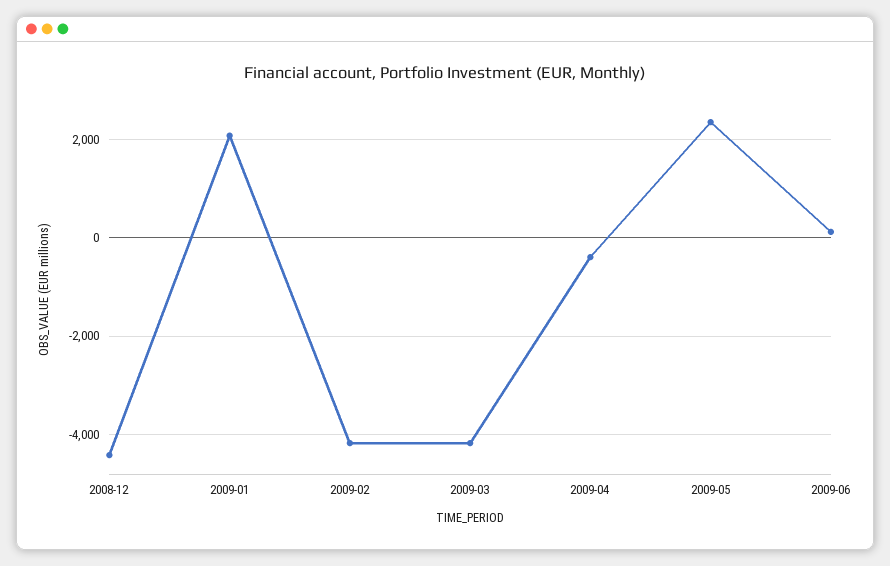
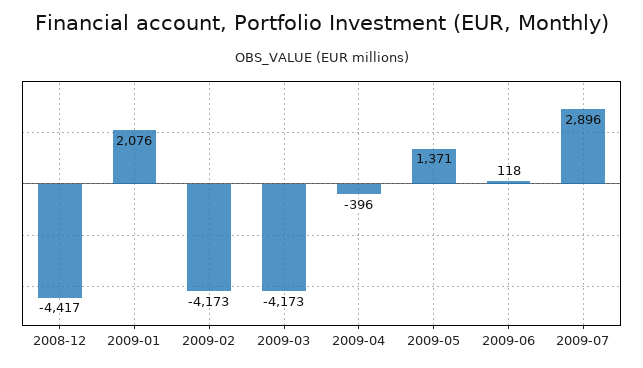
2009-05: 2400 -> 1371
2009-07: none -> 2896

